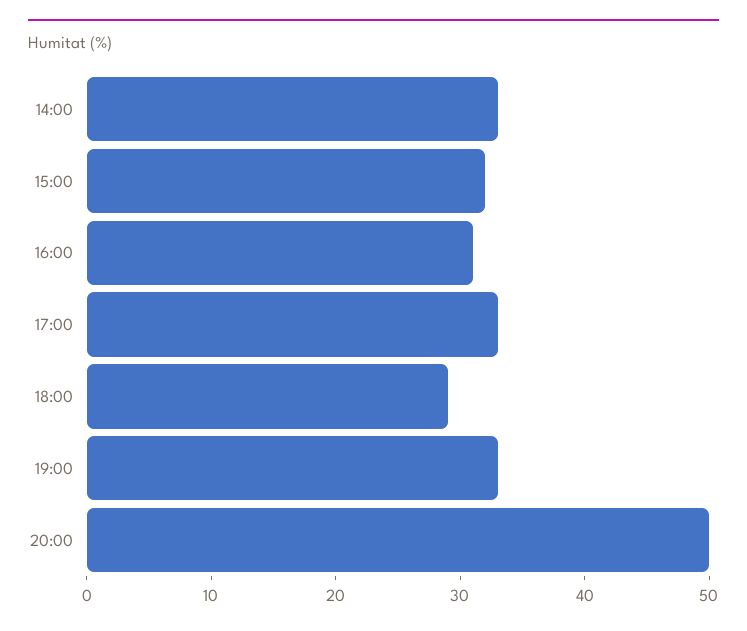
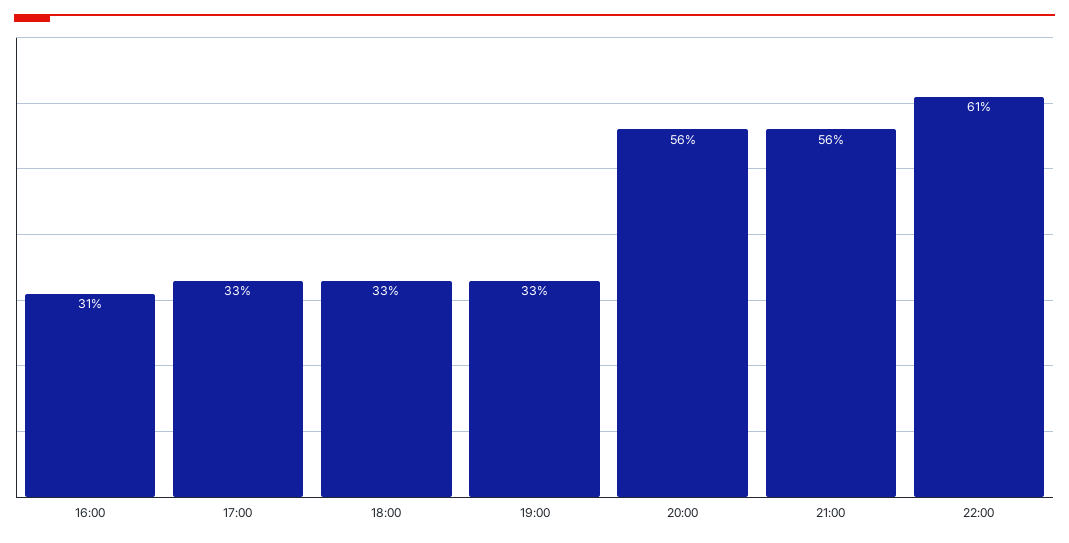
14:00: 33 -> none
15:00: 32 -> none
18:00: 29 -> 33
20:00: 50 -> 56
21:00: none -> 56
22:00: none -> 61

